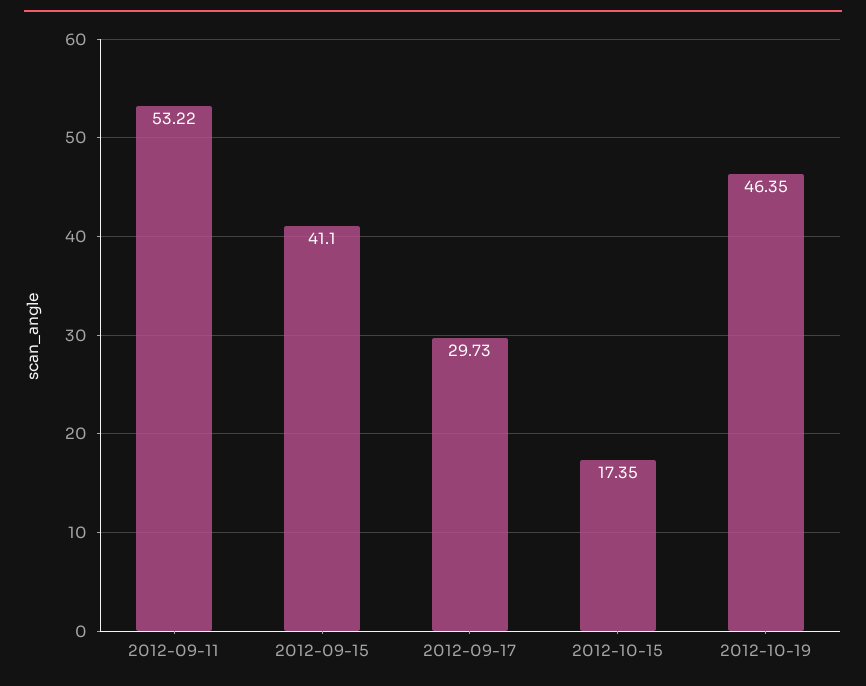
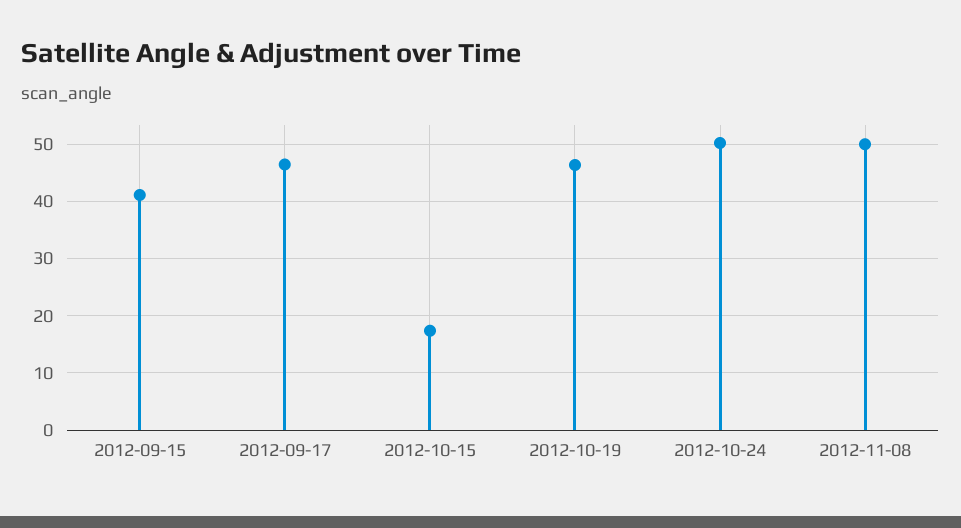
2012-09-11: 53.22 -> none
2012-09-17: 29.73 -> 46
2012-10-24: none -> 50
2012-11-08: none -> 50

